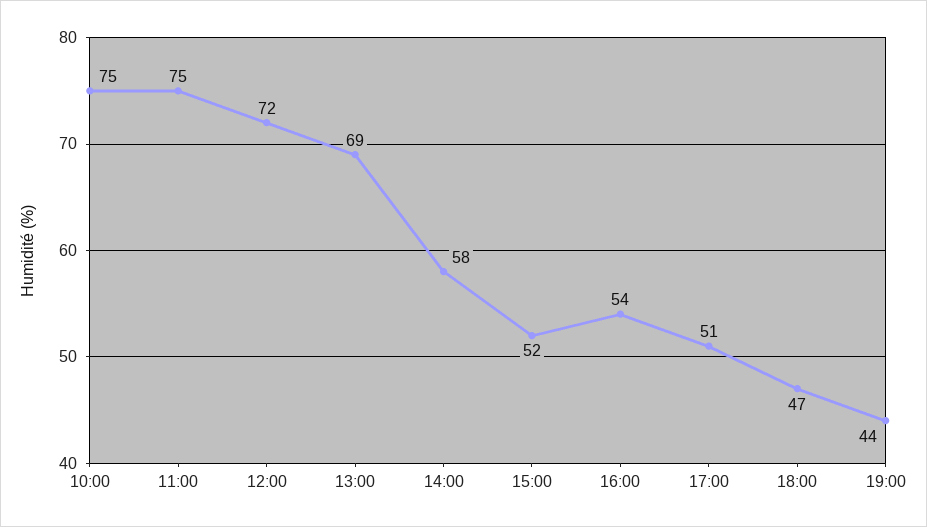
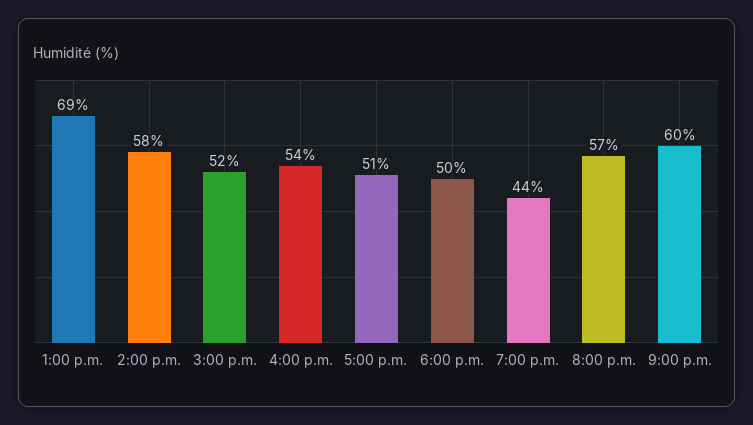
10:00: 75 -> none
11:00: 75 -> none
12:00: 72 -> none
18:00: 47 -> 50
8:00 p.m.: none -> 57
9:00 p.m.: none -> 60

